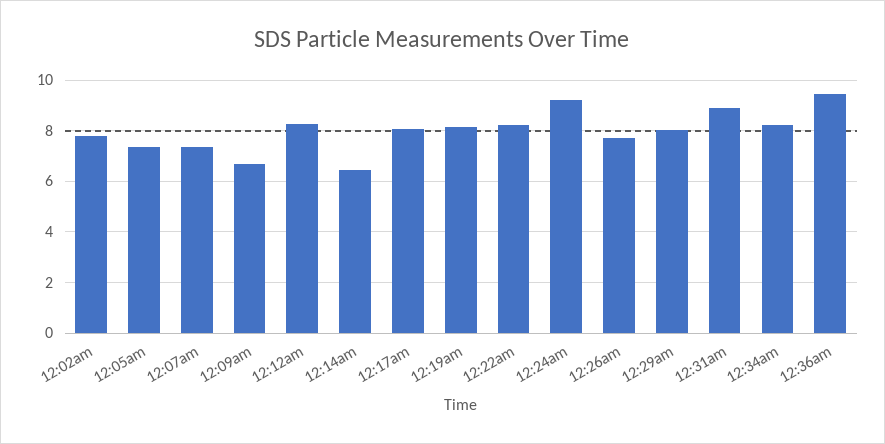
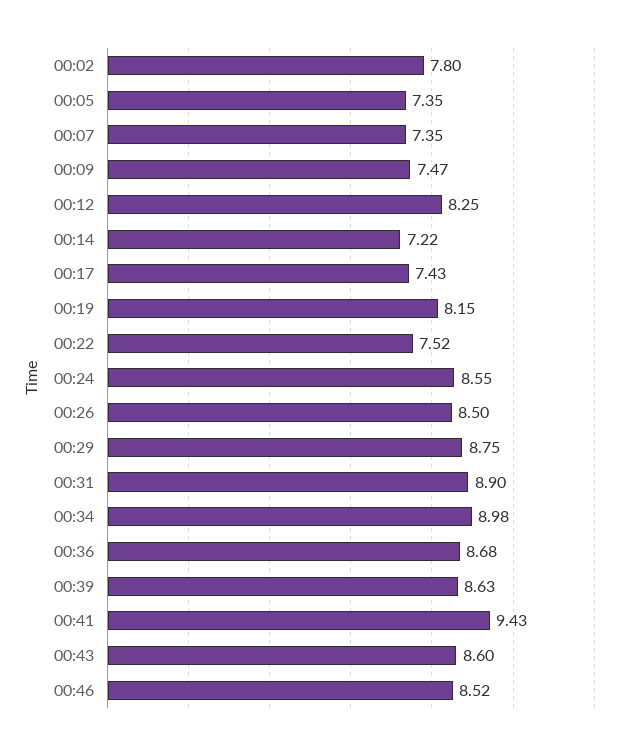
12:09am: 6.75 -> 7.47
12:14am: 6.5 -> 7.22
12:17am: 8 -> 7.43
12:22am: 8.25 -> 7.52
12:24am: 9.25 -> 8.55
12:26am: 7.75 -> 8.5
12:29am: 8 -> 8.75
12:34am: 8.25 -> 8.98
12:36am: 9.5 -> 8.68
00:39: none -> 8.63
00:41: none -> 9.43
00:43: none -> 8.6
00:46: none -> 8.52

